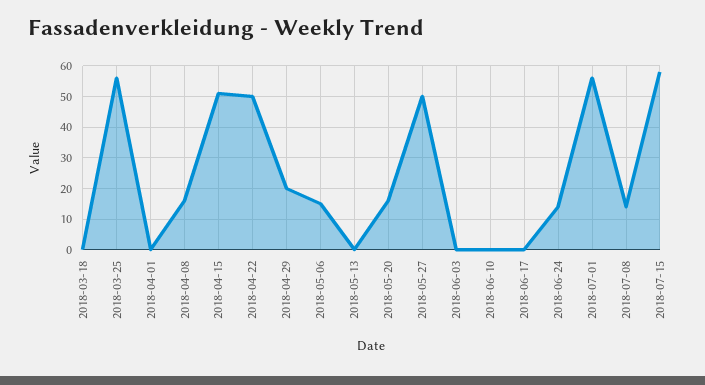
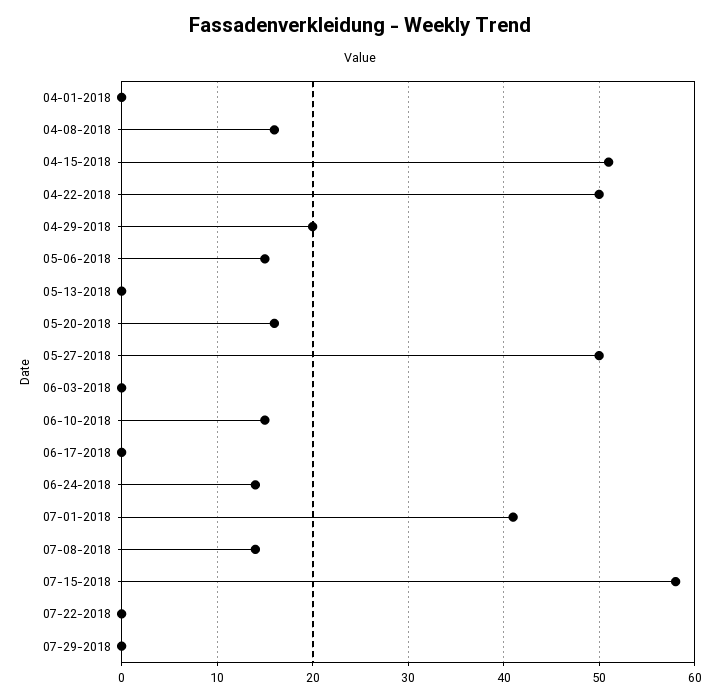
2018-03-18: 0 -> none
2018-03-25: 55 -> none
2018-06-10: 0 -> 15
2018-07-01: 55 -> 41
07-22-2018: none -> 0
07-29-2018: none -> 0

